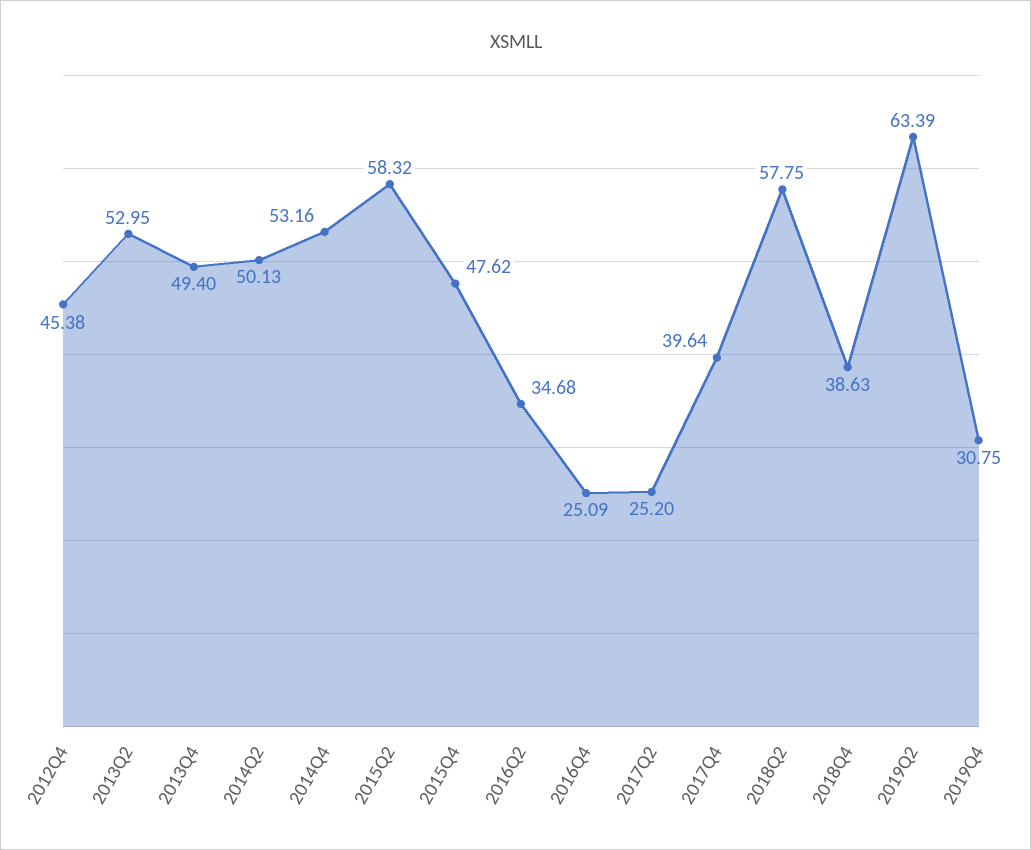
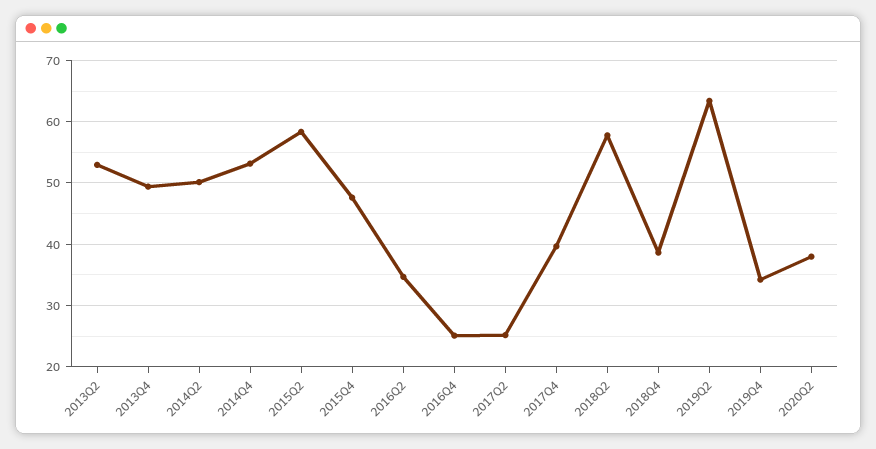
2012Q4: 45.38 -> none
2019Q4: 30.75 -> 34
2020Q2: none -> 38

